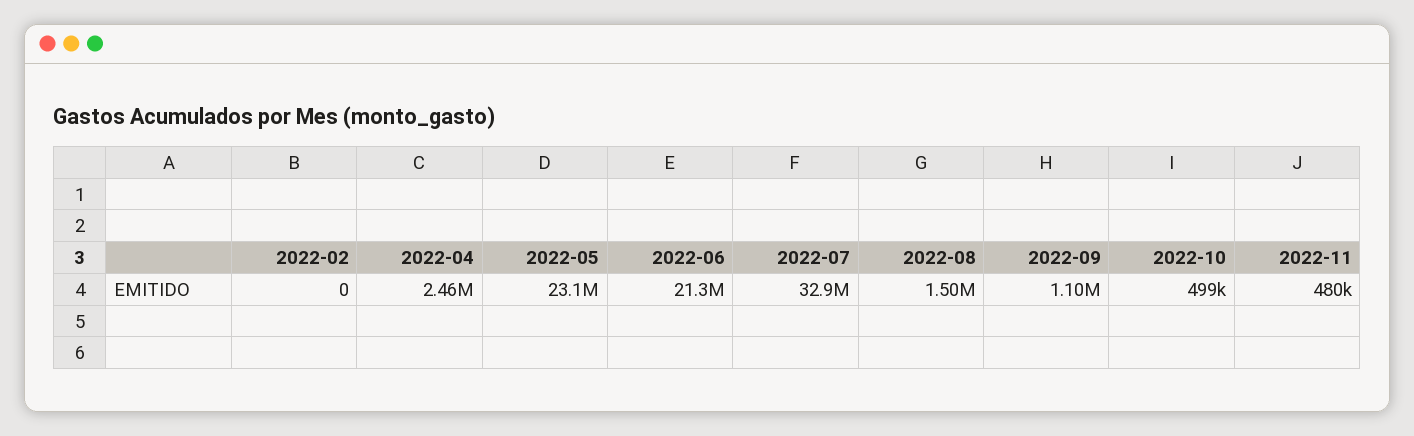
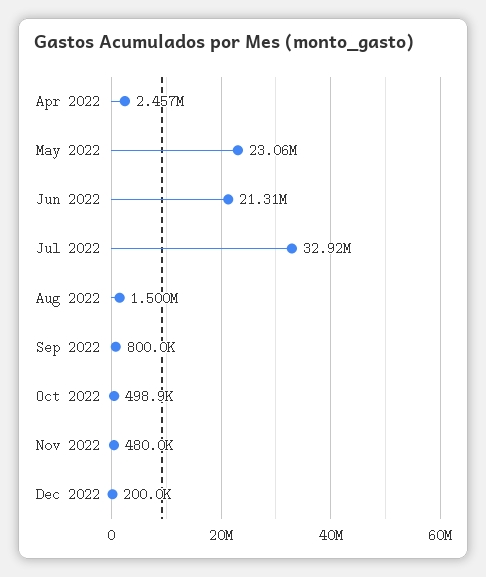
2022-02: 0 -> none
2022-09: 1100000 -> 800000
Dec 2022: none -> 200000

